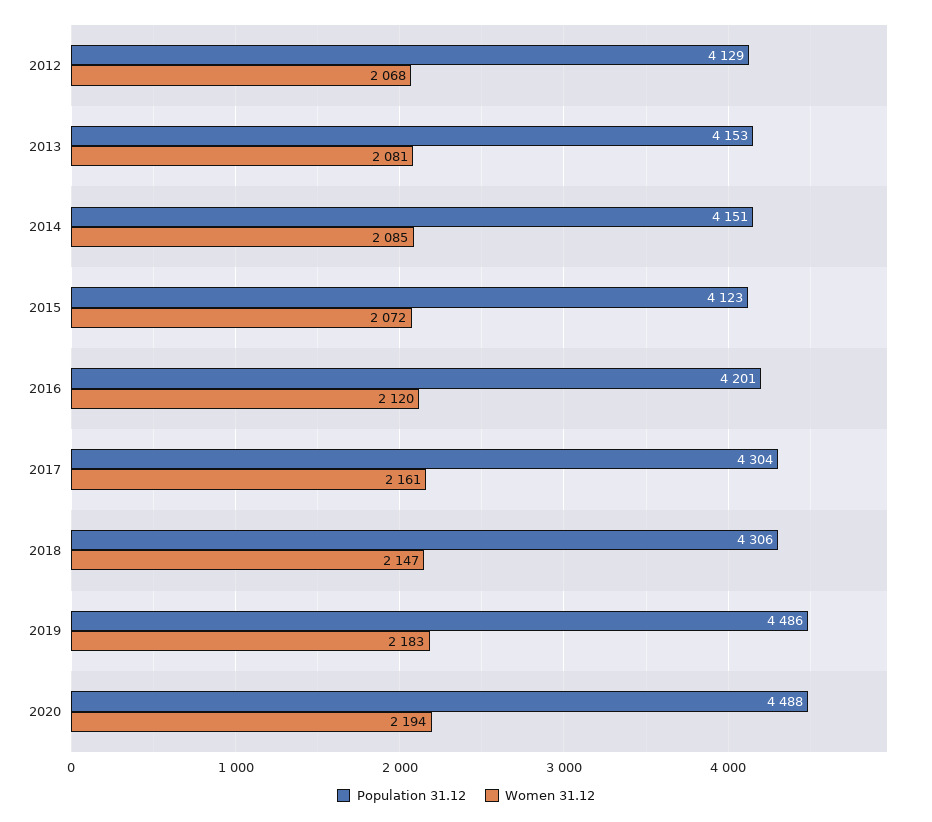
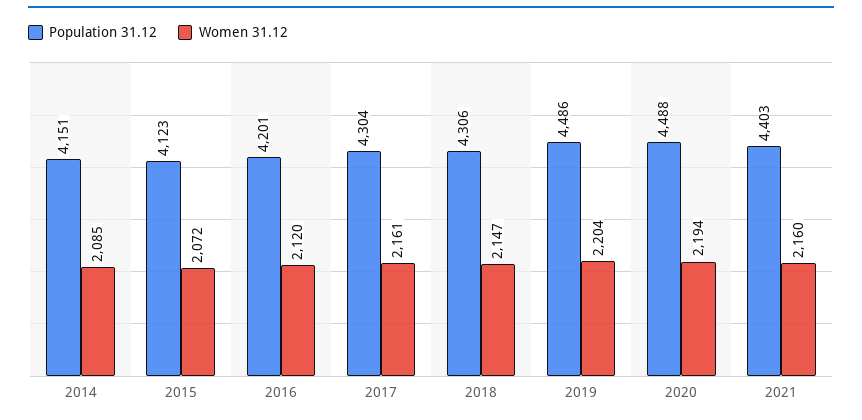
Population 31.12, 2012: 4129 -> none
Women 31.12, 2012: 2068 -> none
Population 31.12, 2013: 4153 -> none
Women 31.12, 2013: 2081 -> none
Women 31.12, 2019: 2183 -> 2204
Population 31.12, 2021: none -> 4403
Women 31.12, 2021: none -> 2160

